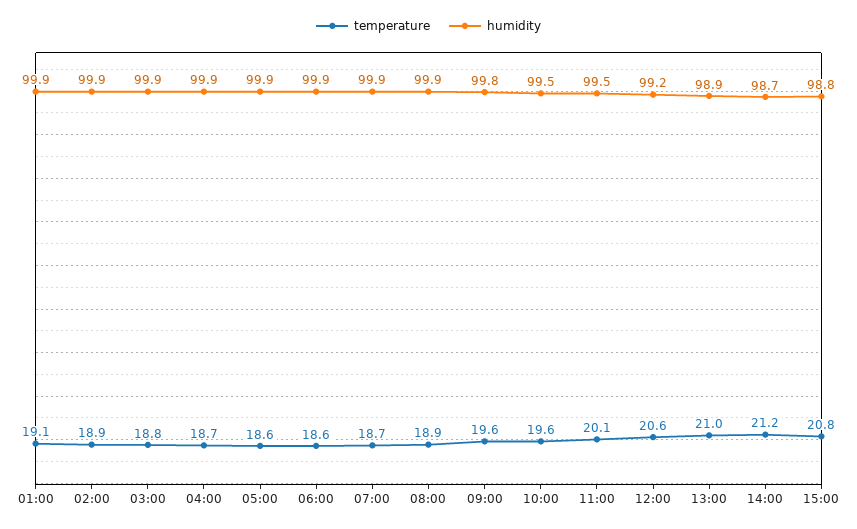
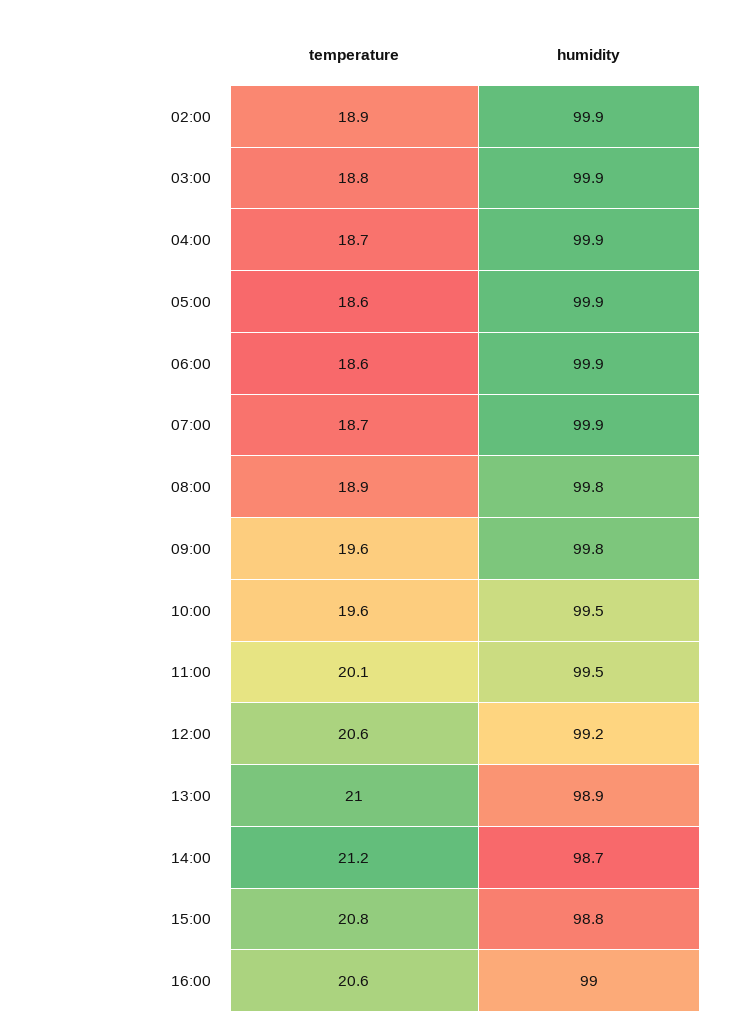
temperature, 01:00: 19.1 -> none
humidity, 01:00: 99.9 -> none
humidity, 08:00: 99.9 -> 99.8
temperature, 16:00: none -> 20.6
humidity, 16:00: none -> 99

